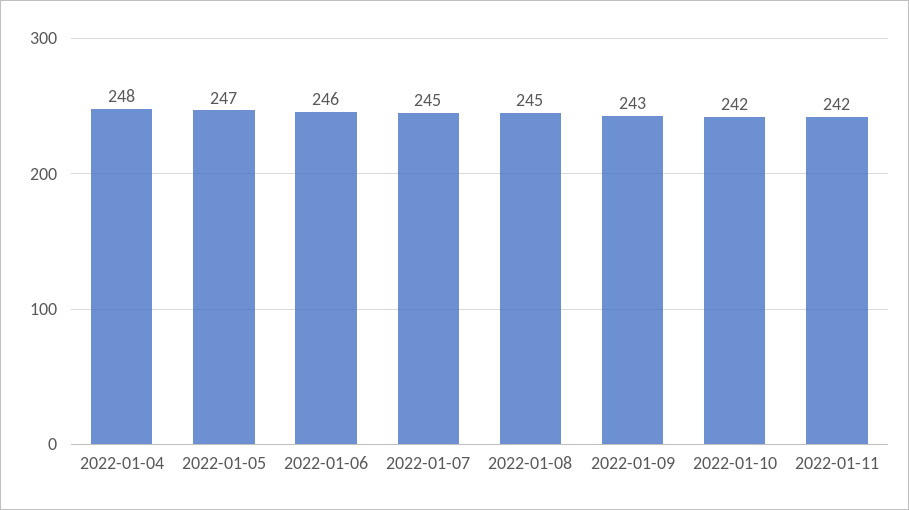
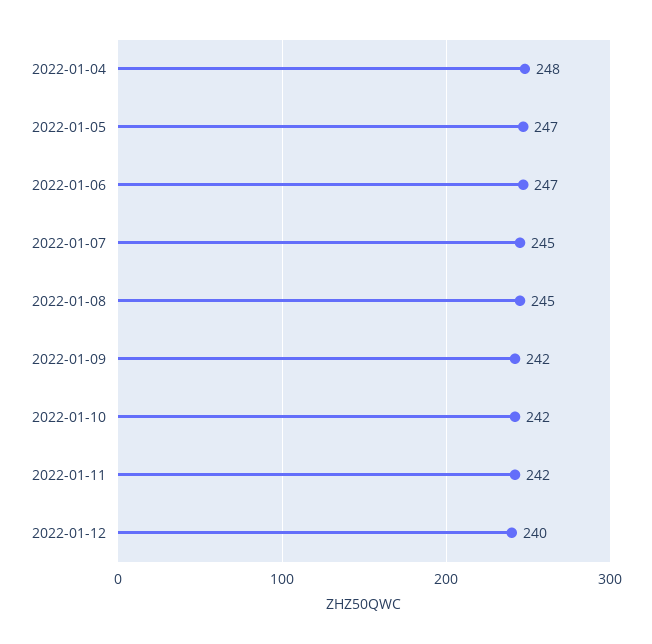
2022-01-06: 246 -> 247
2022-01-09: 243 -> 242
2022-01-12: none -> 240

